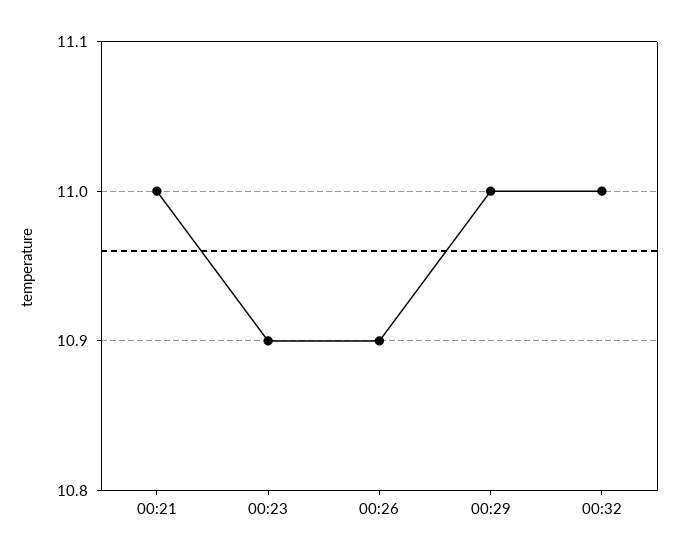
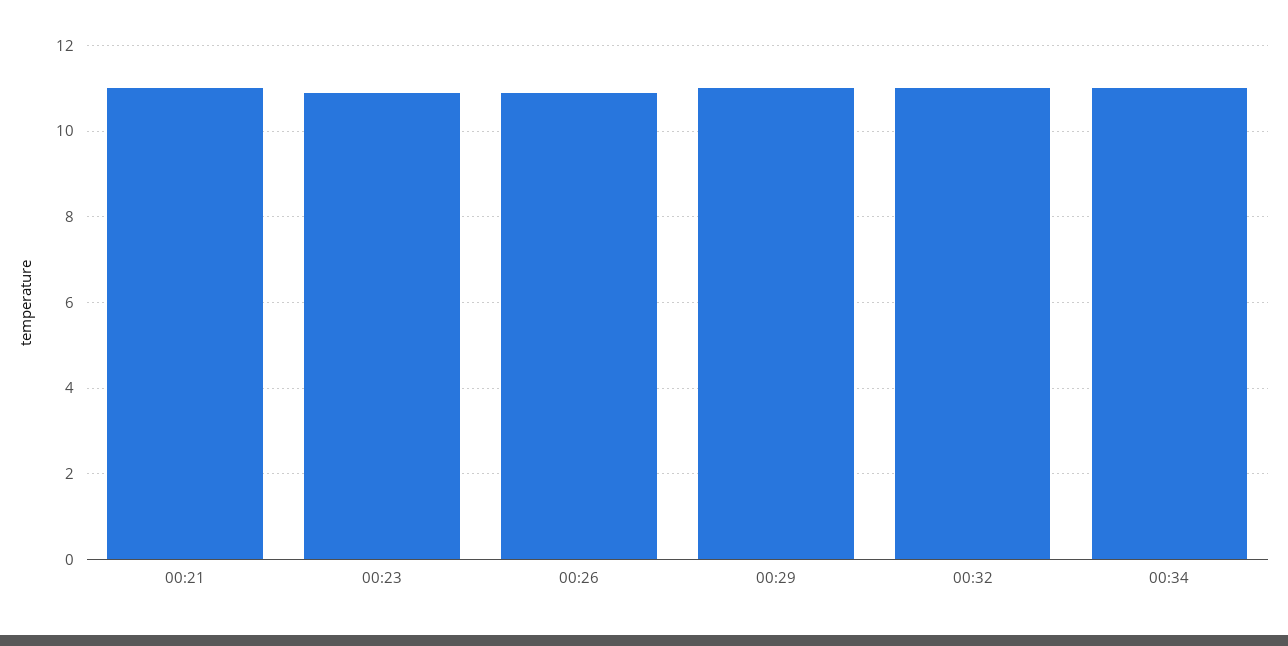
00:34: none -> 11

